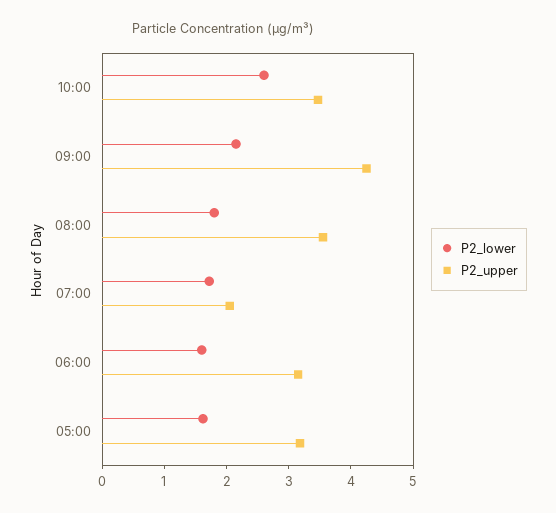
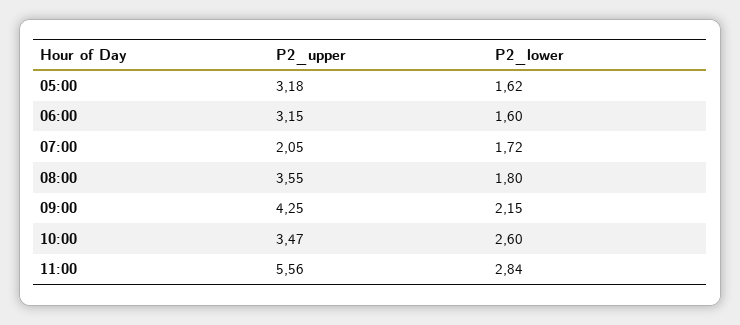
P2_upper, 11:00: none -> 5.56
P2_lower, 11:00: none -> 2.84

